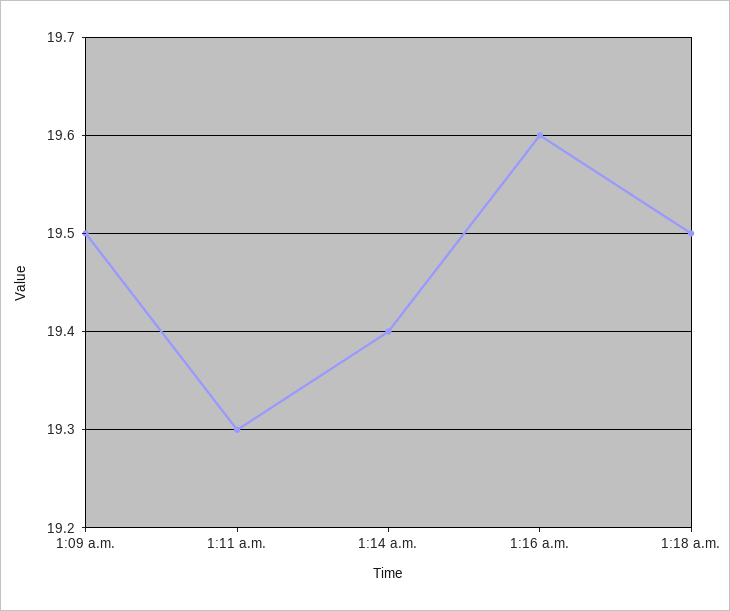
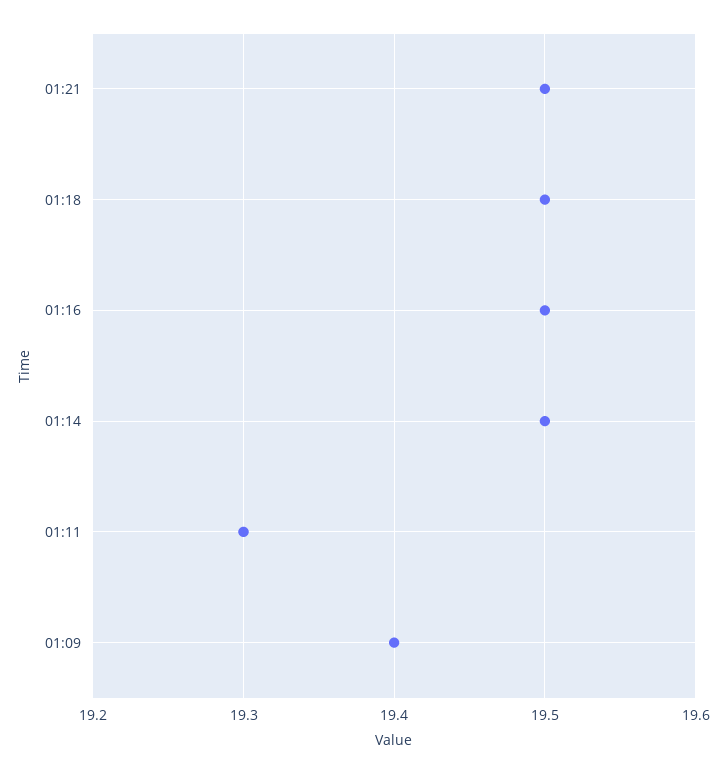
1:09 a.m.: 19.5 -> 19.4
1:14 a.m.: 19.4 -> 19.5
1:16 a.m.: 19.6 -> 19.5
01:21: none -> 19.5

